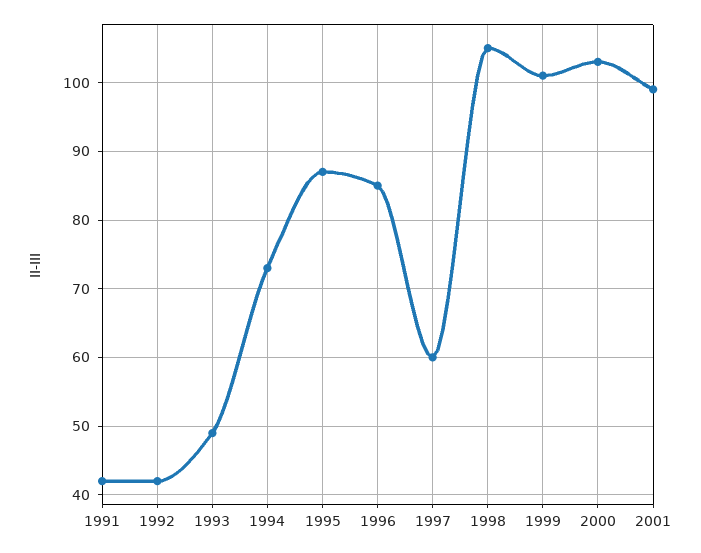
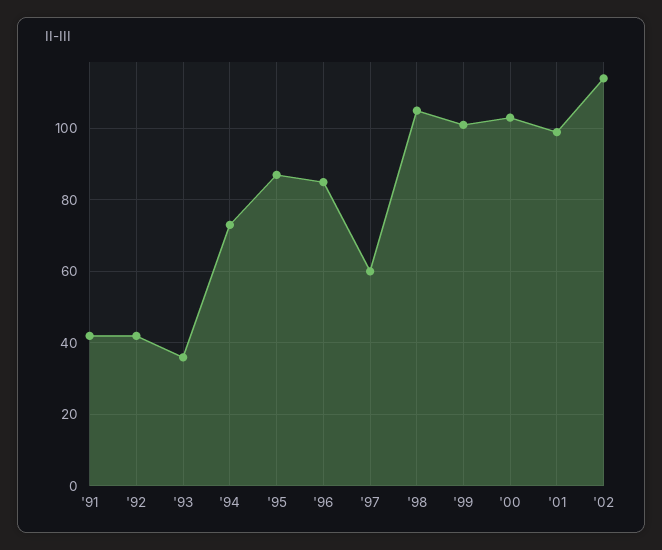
1993: 49 -> 35
'02: none -> 115

